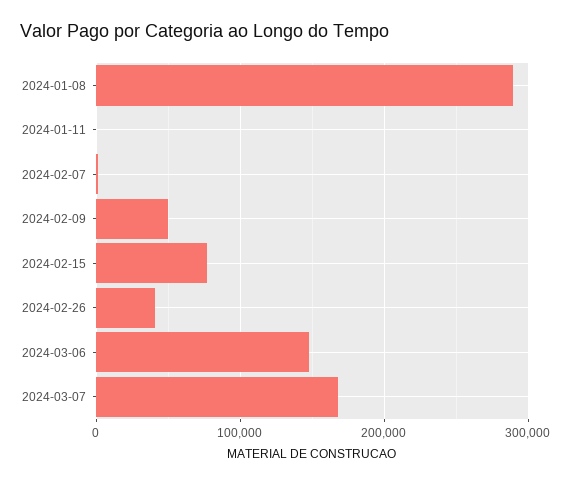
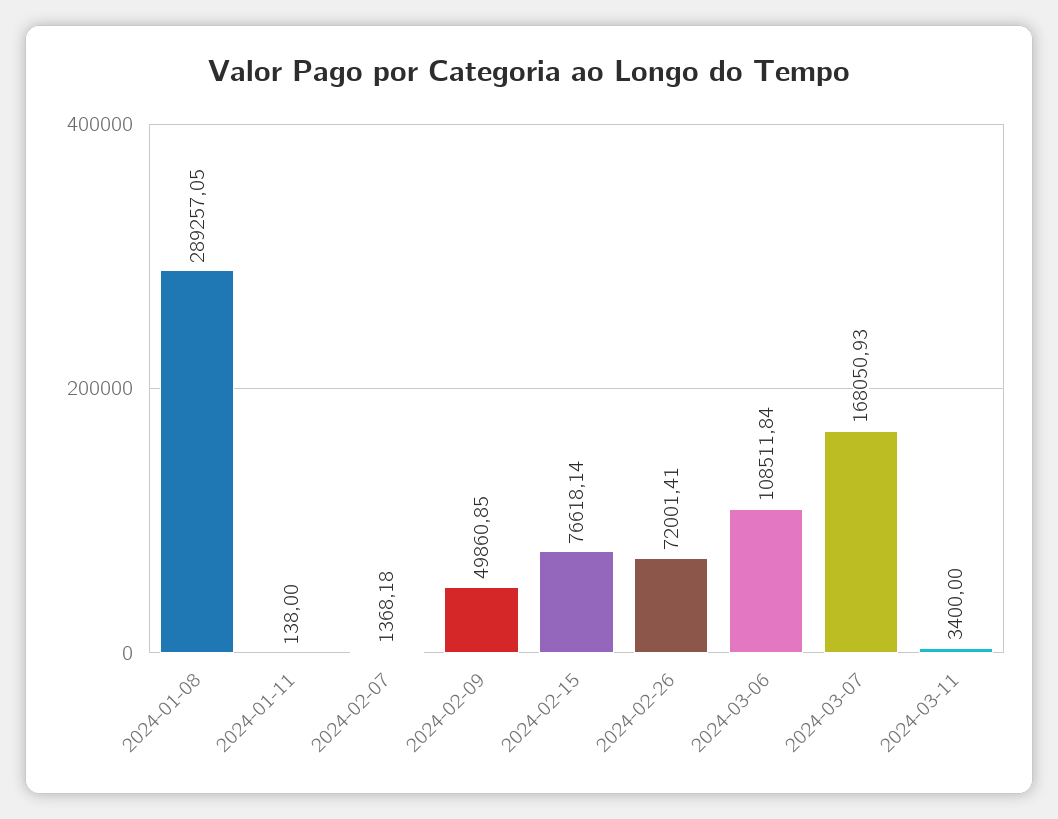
2024-02-26: 40000 -> 72001.41
2024-03-06: 150000 -> 108511.84
2024-03-11: none -> 3400

